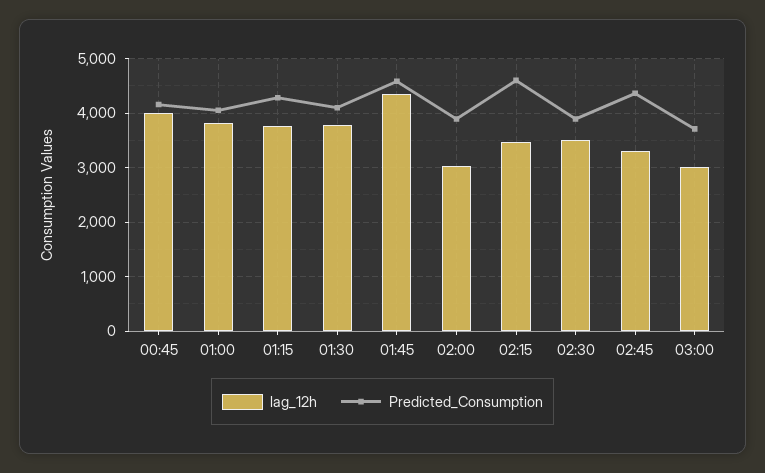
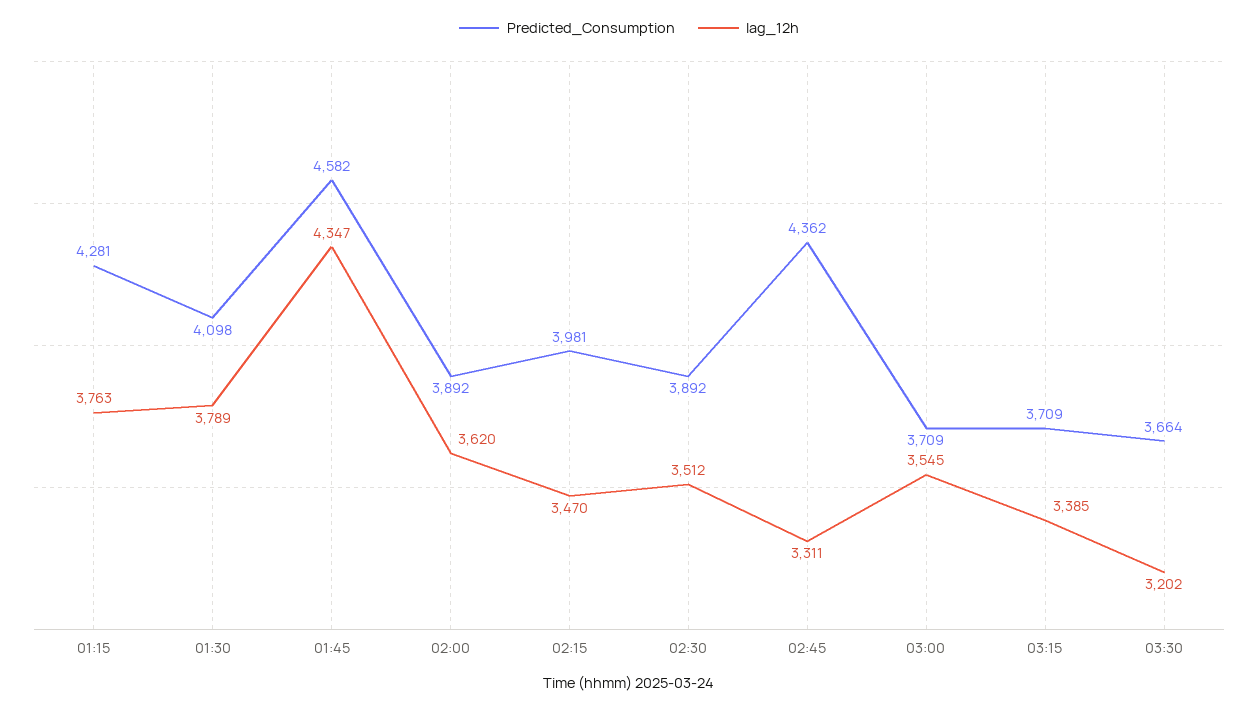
lag_12h, 00:45: 4000 -> none
Predicted_Consumption, 00:45: 4200 -> none
lag_12h, 01:00: 3800 -> none
Predicted_Consumption, 01:00: 4000 -> none
lag_12h, 02:00: 3000 -> 3620
Predicted_Consumption, 02:15: 4600 -> 3981
lag_12h, 03:00: 3000 -> 3545
Predicted_Consumption, 03:15: none -> 3709
lag_12h, 03:15: none -> 3385
Predicted_Consumption, 03:30: none -> 3664
lag_12h, 03:30: none -> 3202

